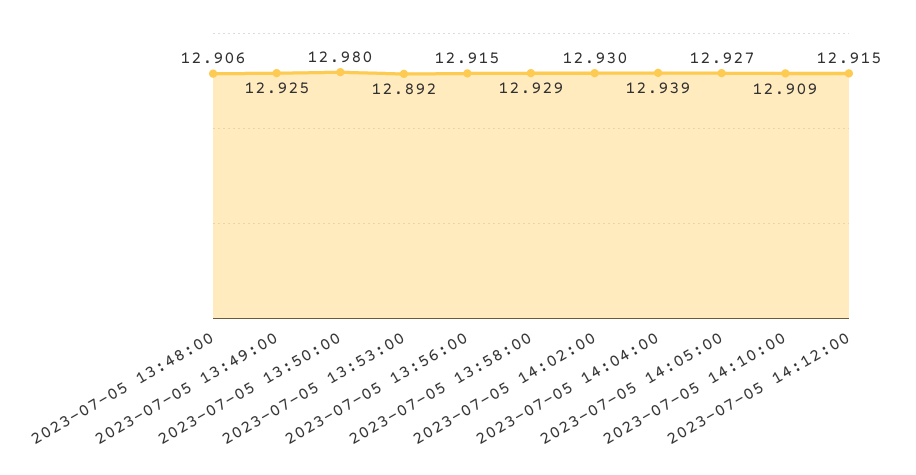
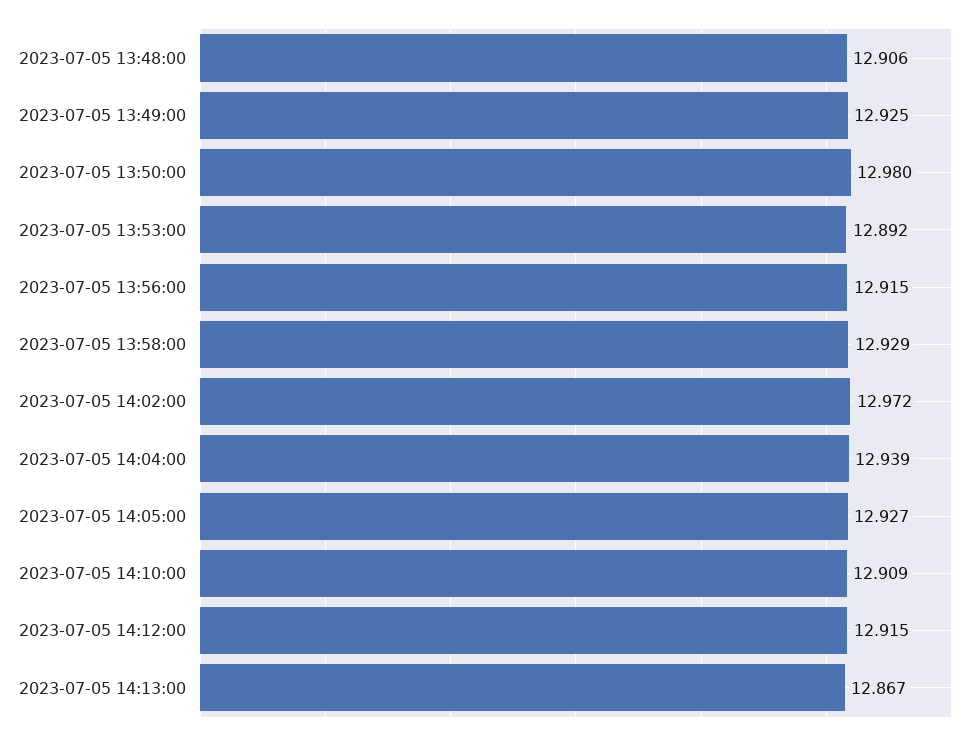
2023-07-05 14:02:00: 12.93 -> 12.972
2023-07-05 14:13:00: none -> 12.867

